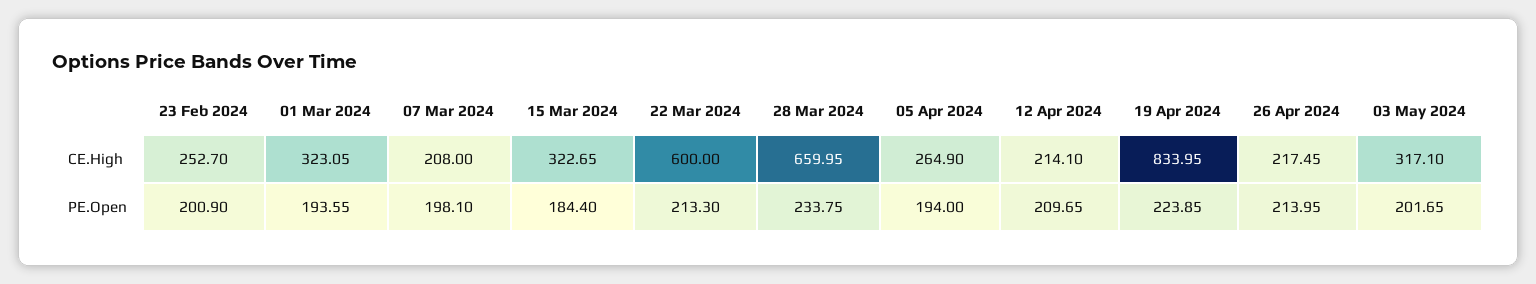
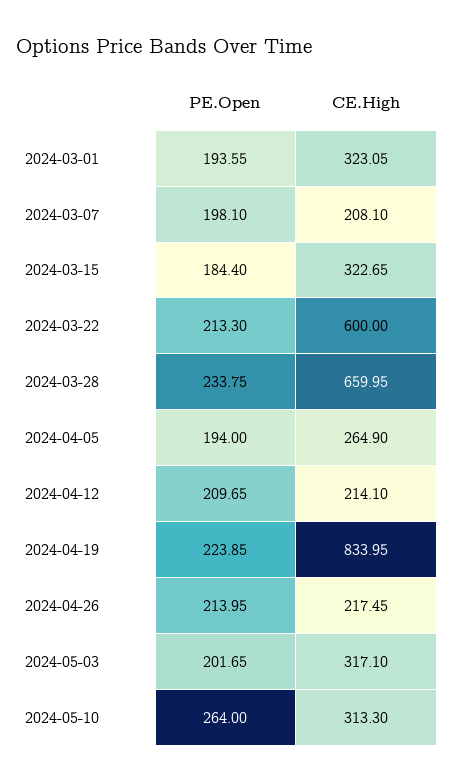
23 Feb 2024, CE.High: 252.7 -> none
07 Mar 2024, CE.High: 208 -> 208.1
23 Feb 2024, PE.Open: 200.9 -> none
2024-05-10, PE.Open: none -> 264
2024-05-10, CE.High: none -> 313.3

